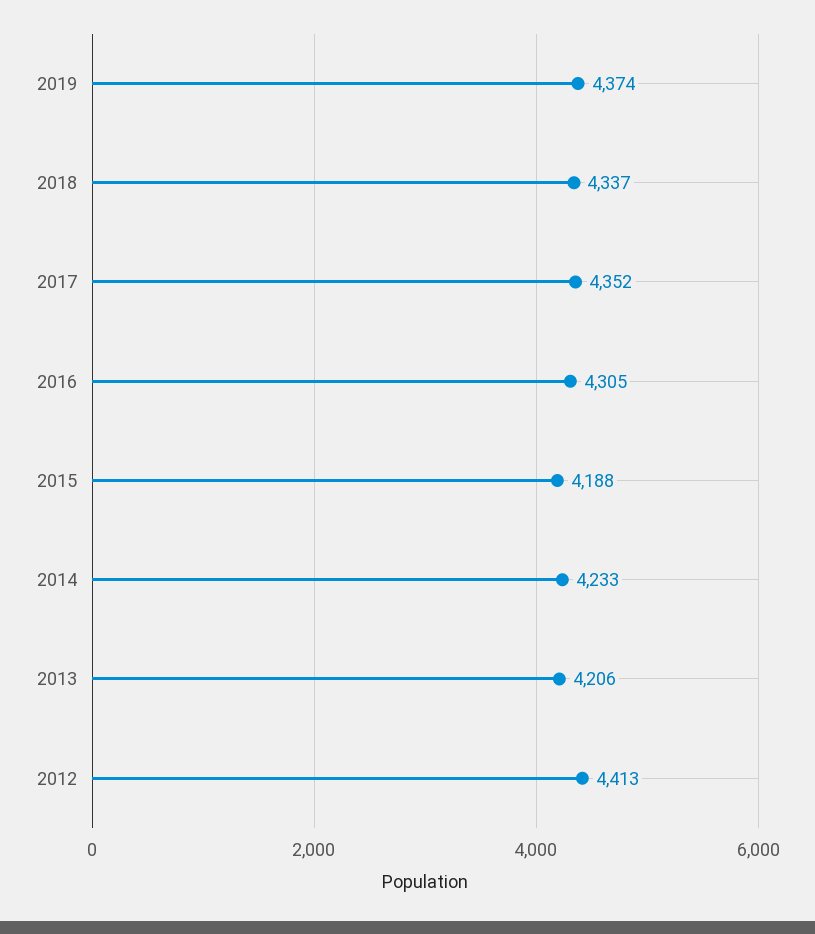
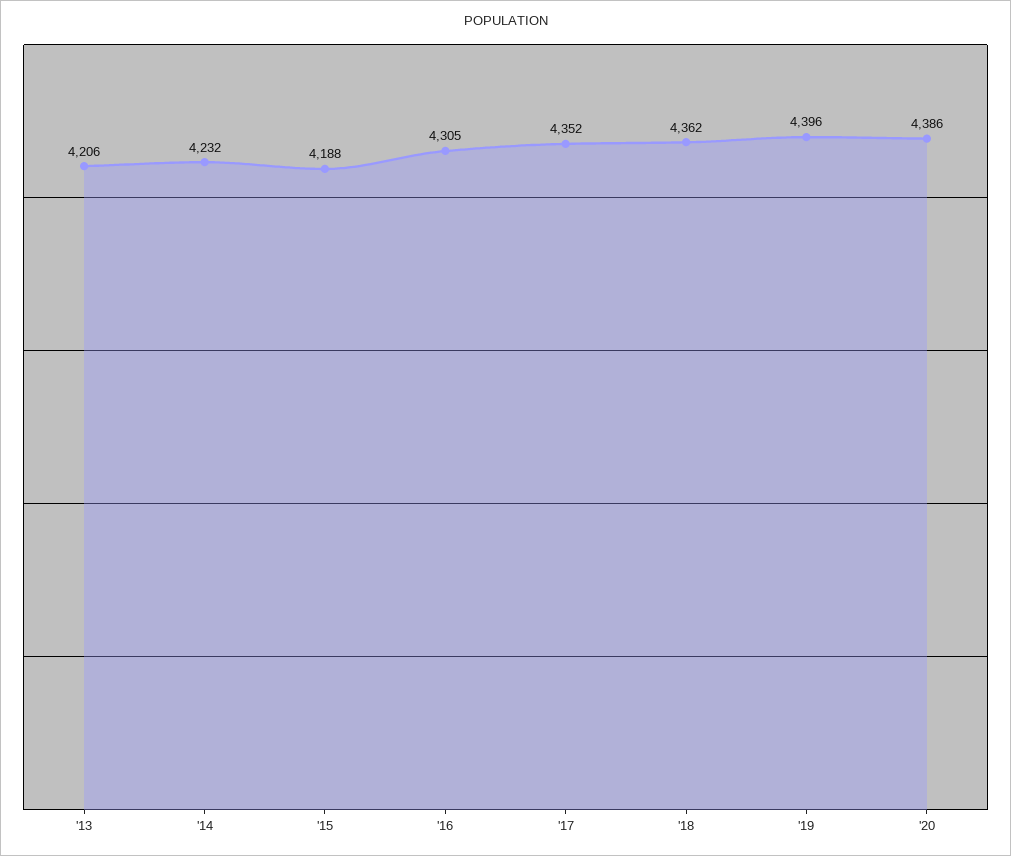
2019: 4374 -> 4396
2018: 4337 -> 4362
2014: 4233 -> 4232
2012: 4413 -> none
'20: none -> 4386

